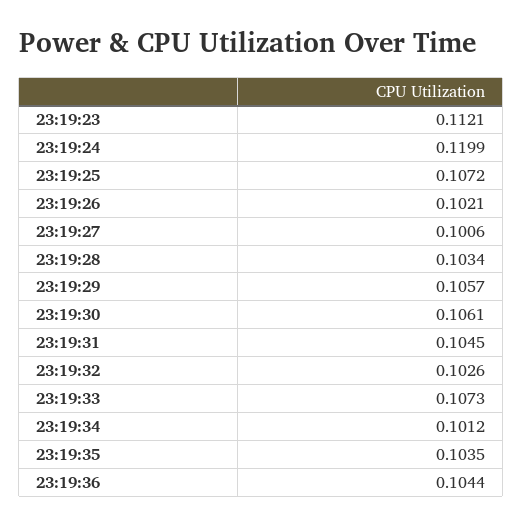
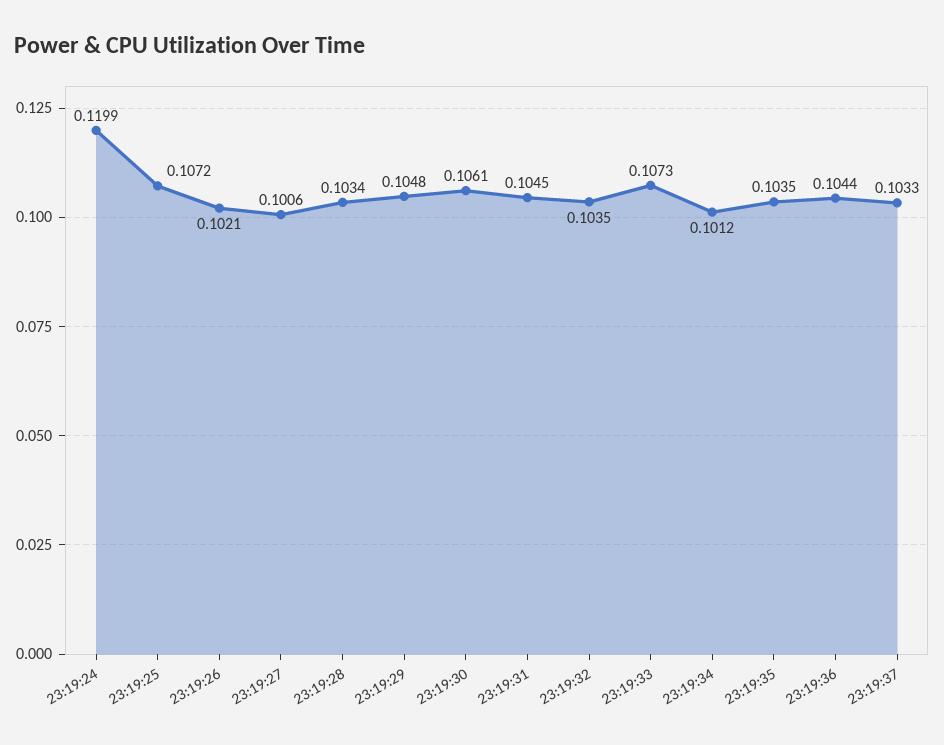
23:19:23: 0.1121 -> none
23:19:29: 0.1057 -> 0.1048
23:19:32: 0.1026 -> 0.1035
23:19:37: none -> 0.1033

